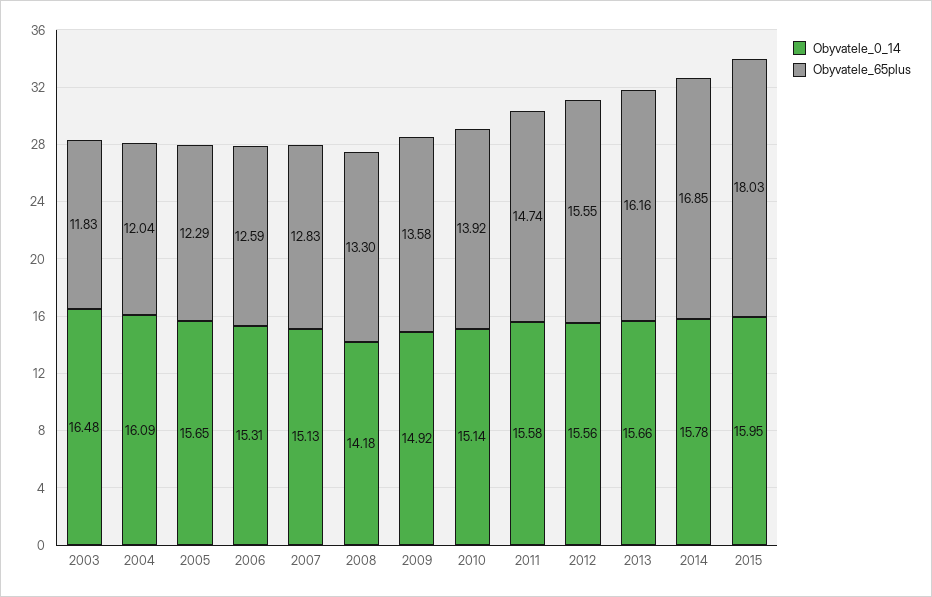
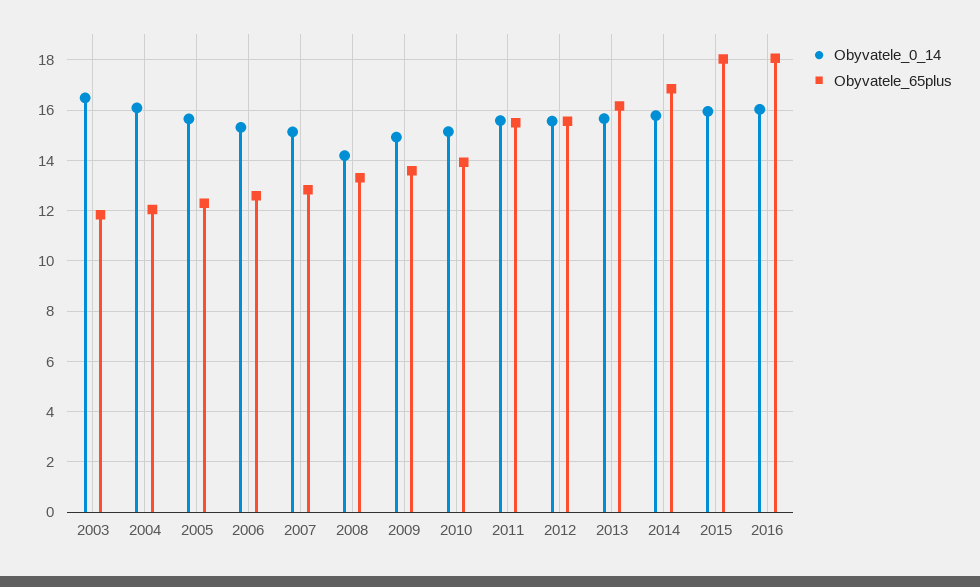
Obyvatele_65plus, 2011: 14.74 -> 15.5
Obyvatele_0_14, 2016: none -> 16
Obyvatele_65plus, 2016: none -> 18

